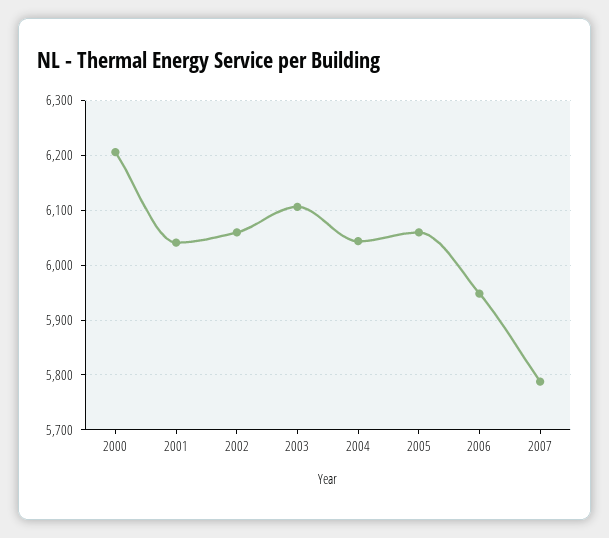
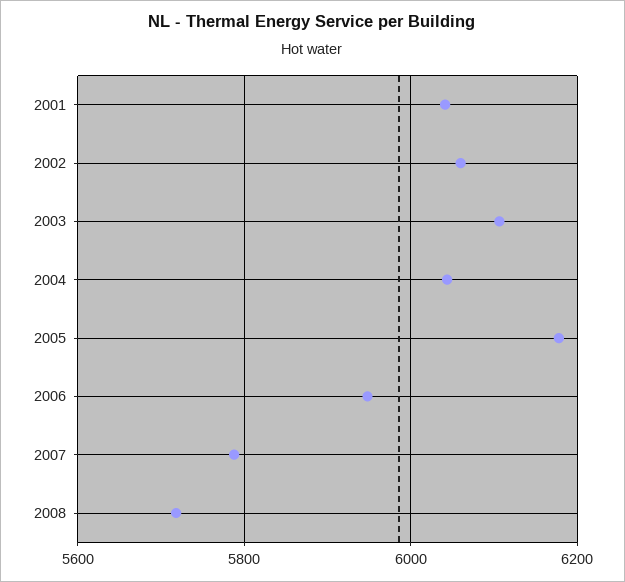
2000: 6200 -> none
2005: 6060 -> 6180
2008: none -> 5720

